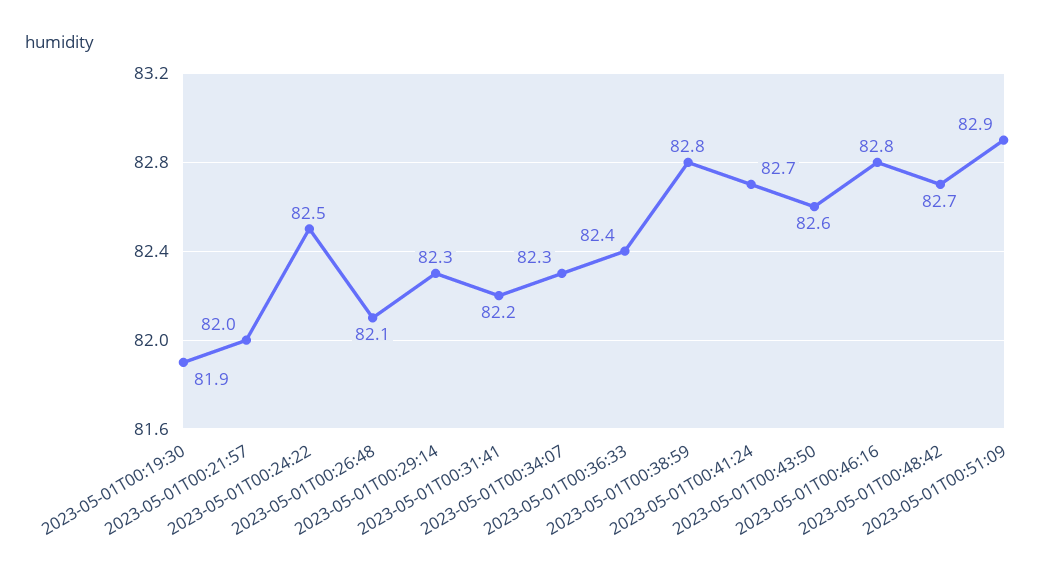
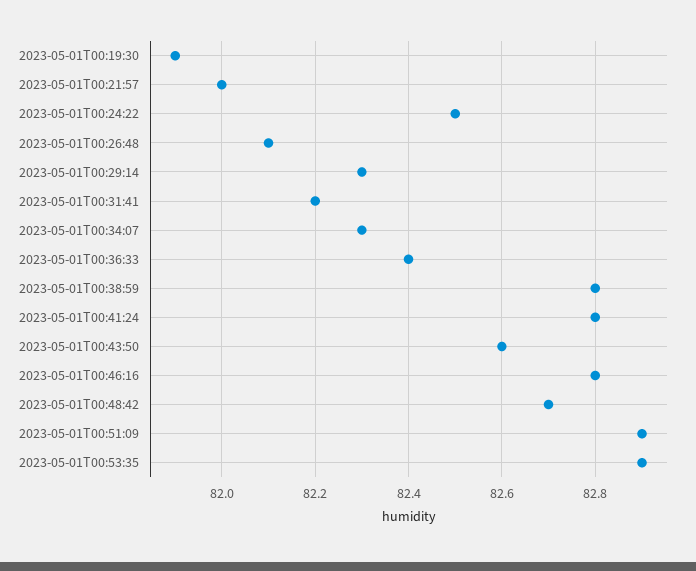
2023-05-01T00:41:24: 82.7 -> 82.8
2023-05-01T00:53:35: none -> 82.9

